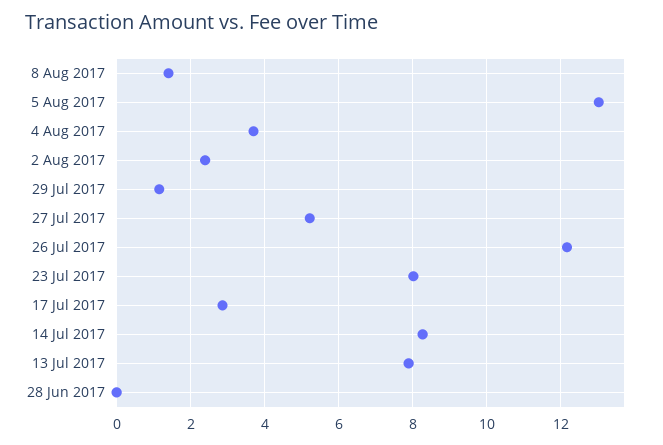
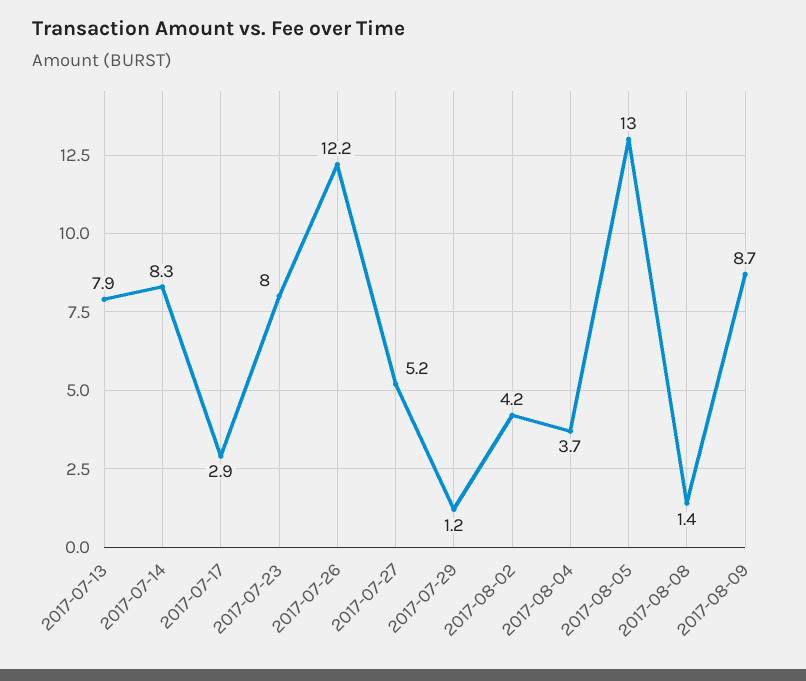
2 Aug 2017: 2.4 -> 4.2
28 Jun 2017: 0 -> none
2017-08-09: none -> 8.7

